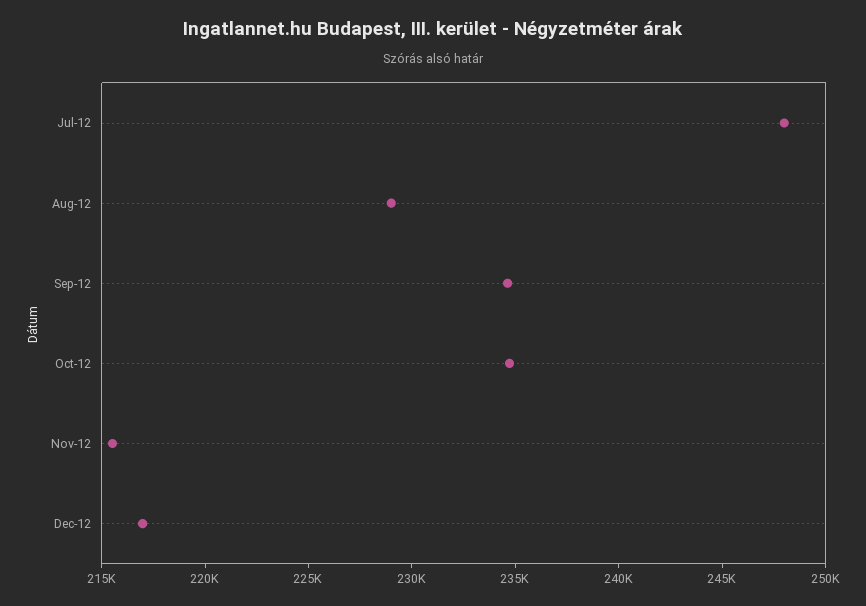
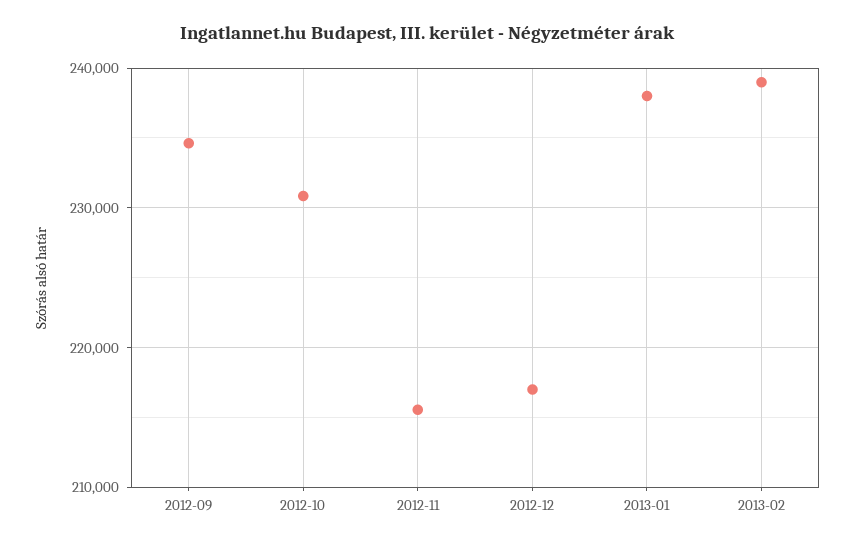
Jul-12: 248000 -> none
Aug-12: 229000 -> none
Oct-12: 235000 -> 231000
2013-01: none -> 238000
2013-02: none -> 239000

